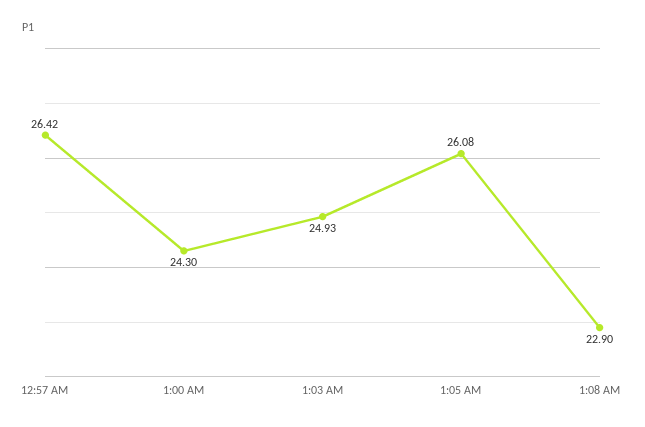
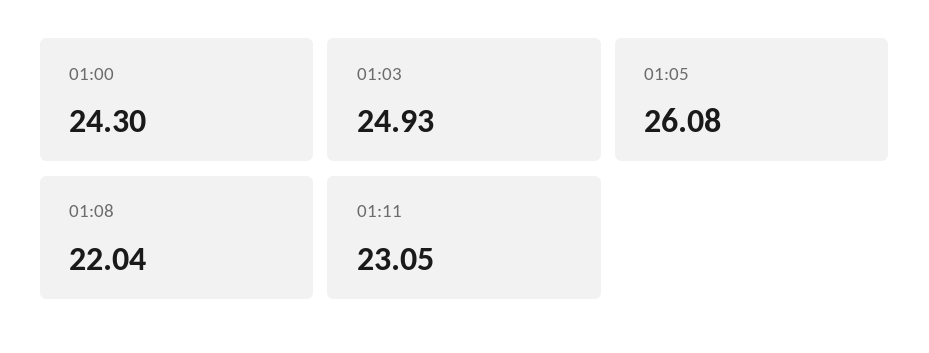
12:57 AM: 26.42 -> none
1:08 AM: 22.9 -> 22.04
01:11: none -> 23.05

